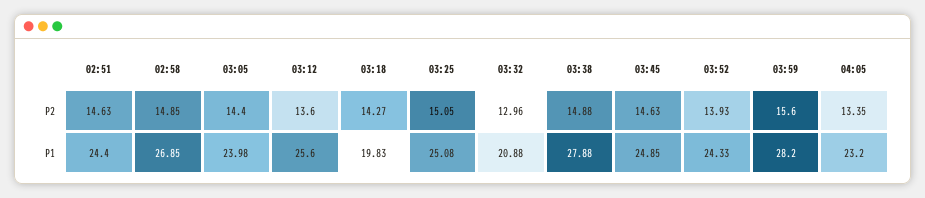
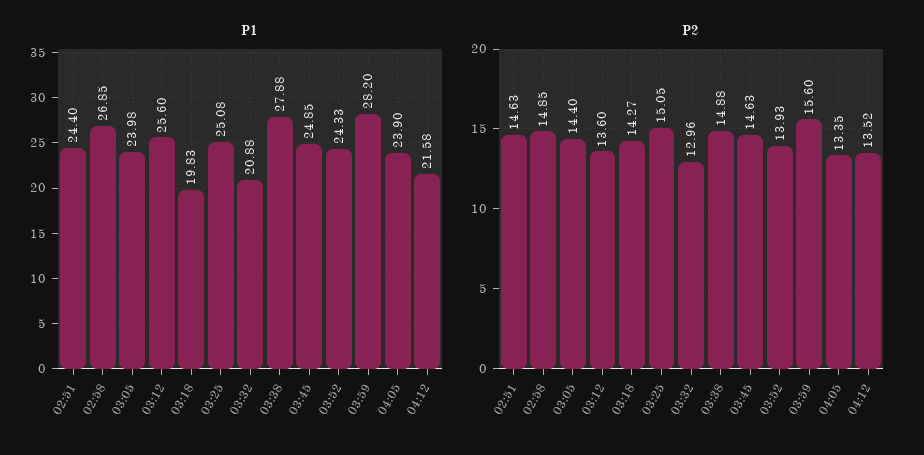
P1, 04:05: 23.2 -> 23.9
P1, 04:12: none -> 21.58
P2, 04:12: none -> 13.52

